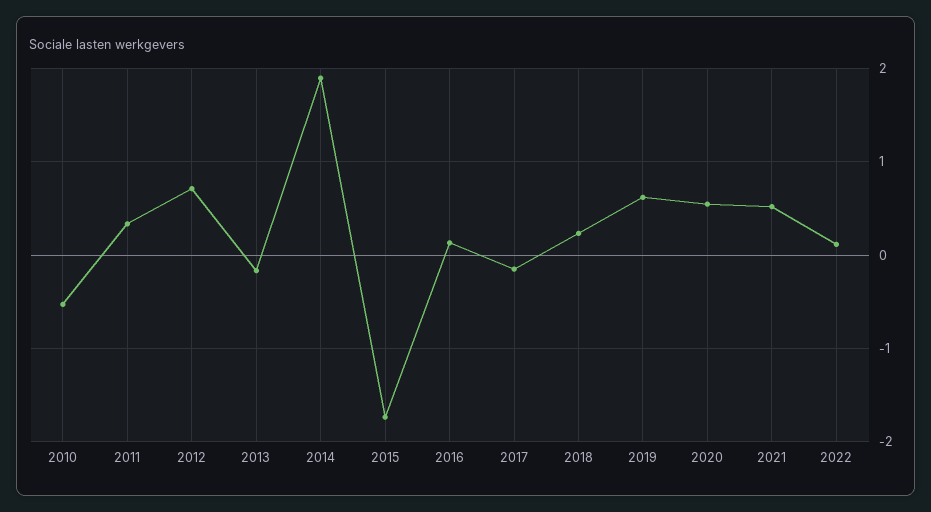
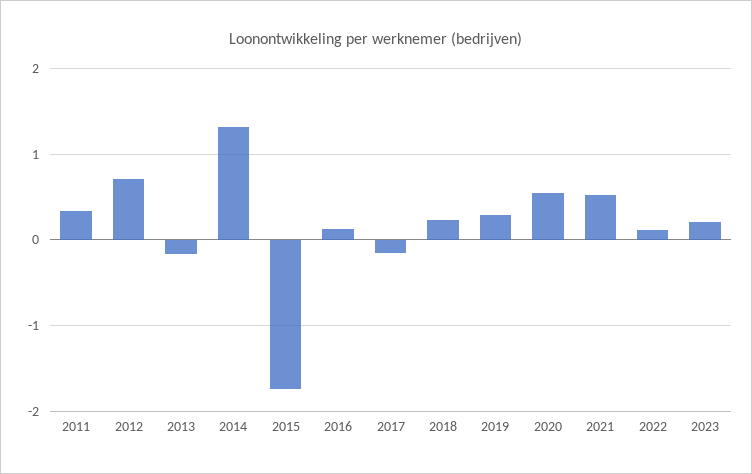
2010: -0.5 -> none
2014: 1.9 -> 1.3
2019: 0.6 -> 0.3
2023: none -> 0.2

